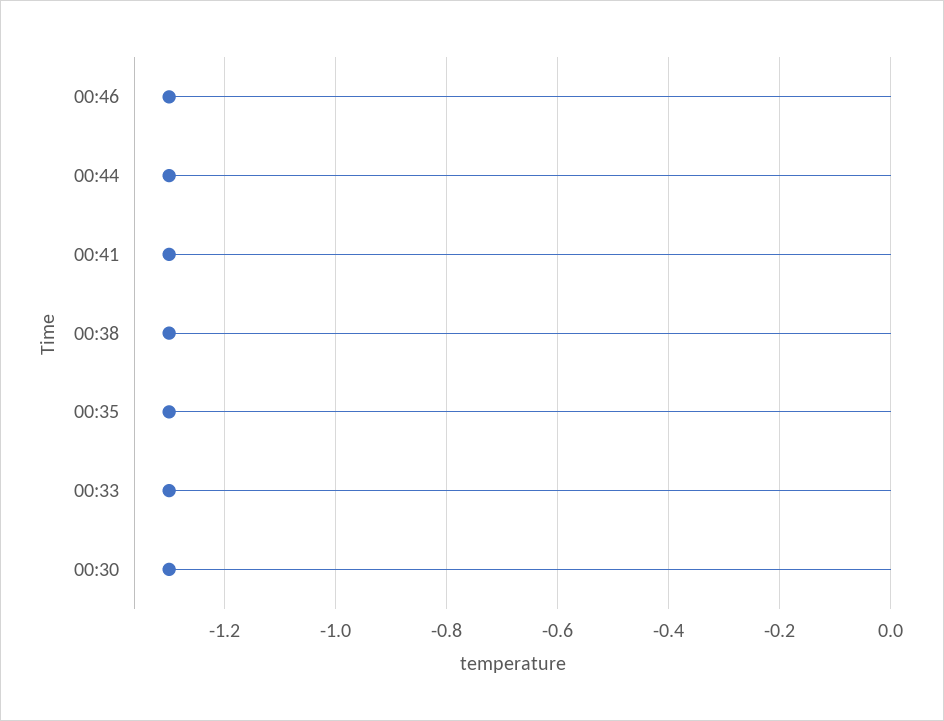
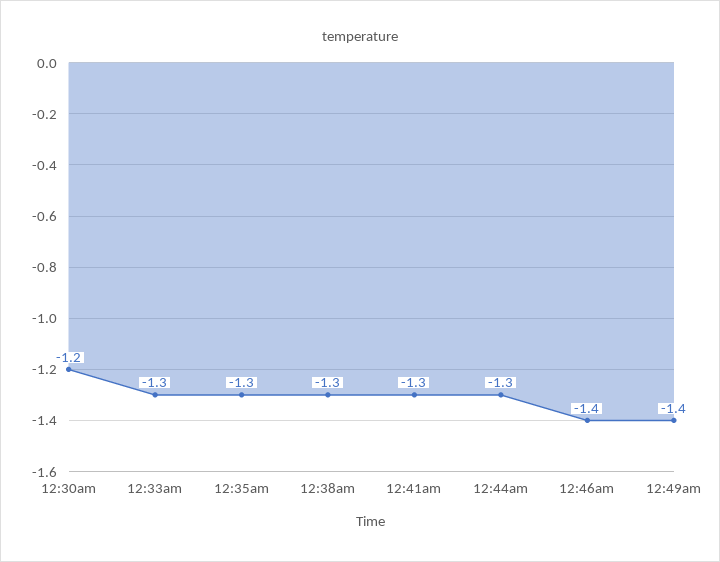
00:46: -1.3 -> -1.4
00:30: -1.3 -> -1.2
12:49am: none -> -1.4

